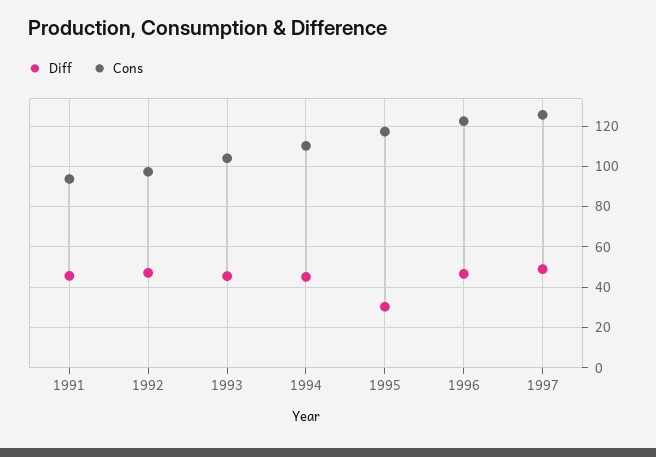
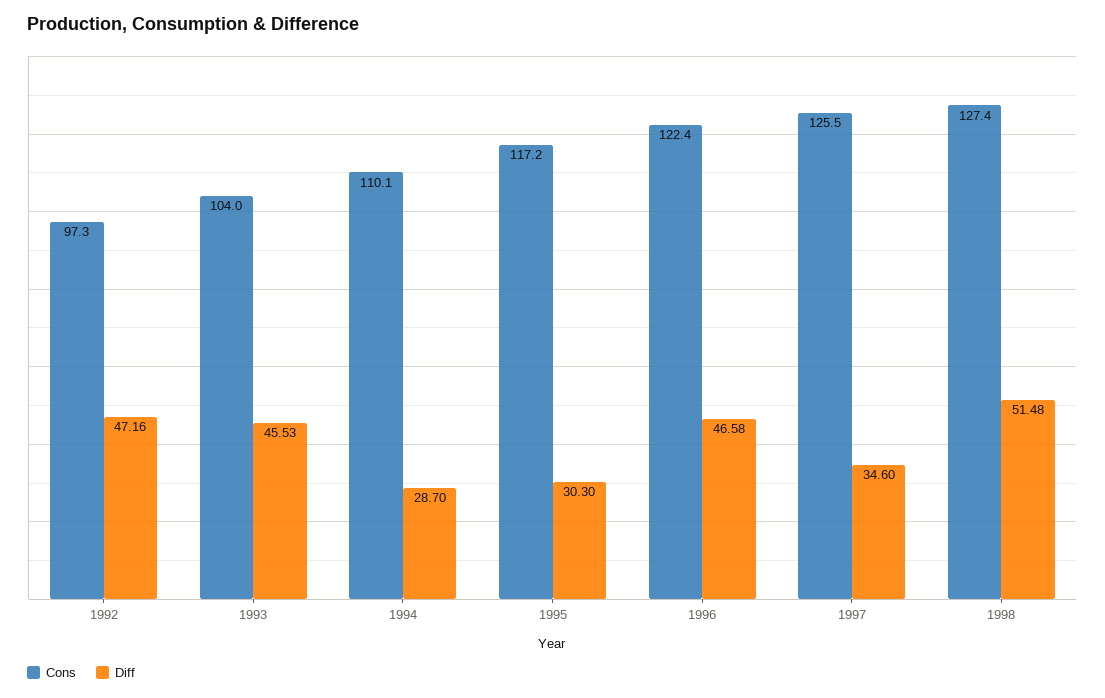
Diff, 1991: 45 -> none
Cons, 1991: 95 -> none
Diff, 1994: 45 -> 28.7
Diff, 1997: 50 -> 34.6
Cons, 1998: none -> 127.4
Diff, 1998: none -> 51.48

